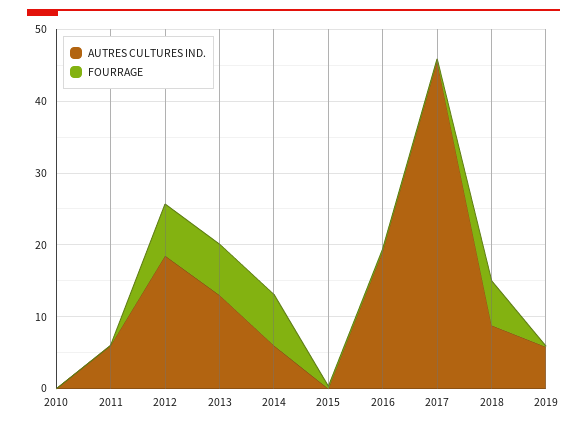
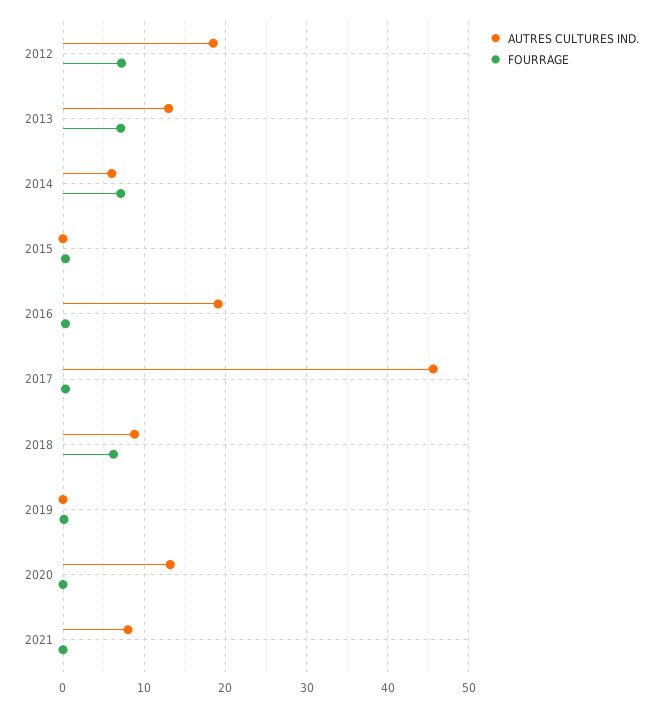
AUTRES CULTURES IND., 2010: 0 -> none
FOURRAGE, 2010: 0 -> none
AUTRES CULTURES IND., 2011: 6 -> none
FOURRAGE, 2011: 0 -> none
AUTRES CULTURES IND., 2019: 6 -> 0
AUTRES CULTURES IND., 2020: none -> 13
FOURRAGE, 2020: none -> 0
AUTRES CULTURES IND., 2021: none -> 8
FOURRAGE, 2021: none -> 0

